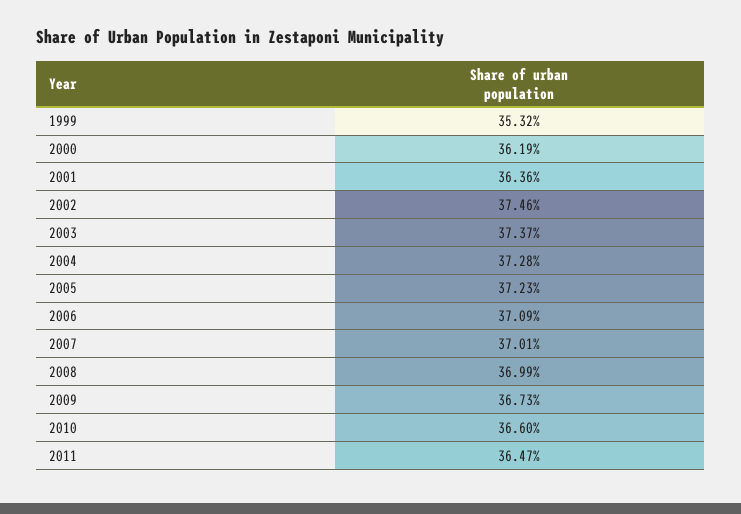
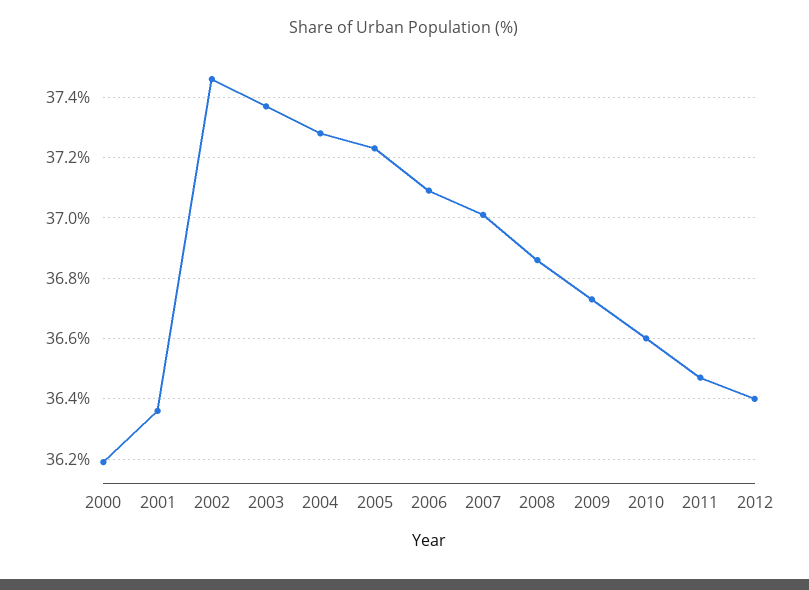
1999: 35.32 -> none
2008: 36.99 -> 36.85
2012: none -> 36.4

